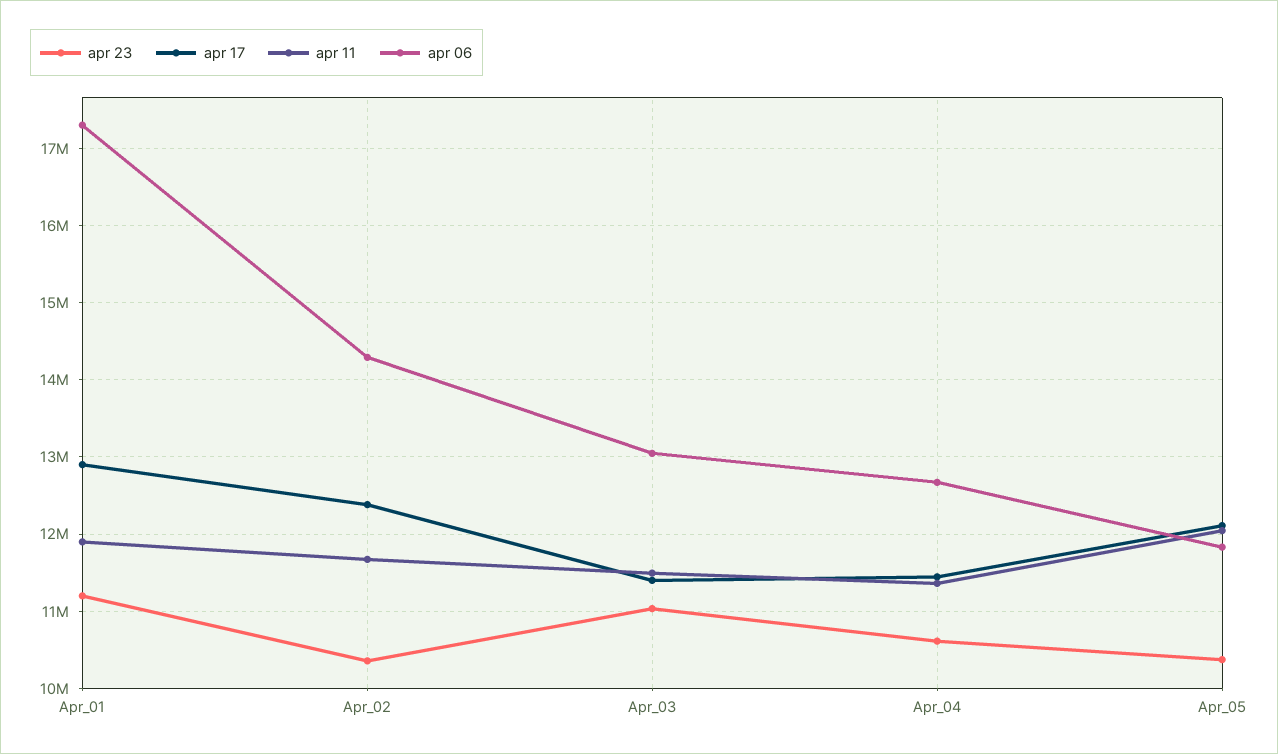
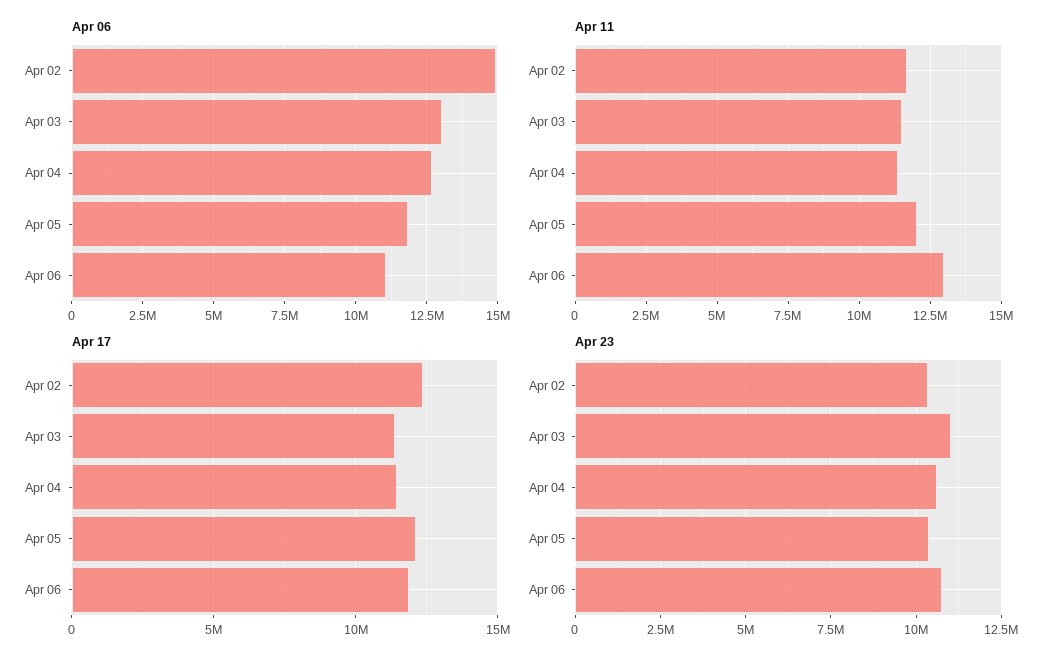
apr 23, Apr_01: 11200000 -> none
apr 17, Apr_01: 12900000 -> none
apr 11, Apr_01: 11900000 -> none
apr 06, Apr_01: 17300000 -> none
apr 06, Apr_02: 14300000 -> 15000000
apr 06, Apr 06: none -> 11000000
apr 11, Apr 06: none -> 13000000
apr 17, Apr 06: none -> 12000000
apr 23, Apr 06: none -> 10750000

